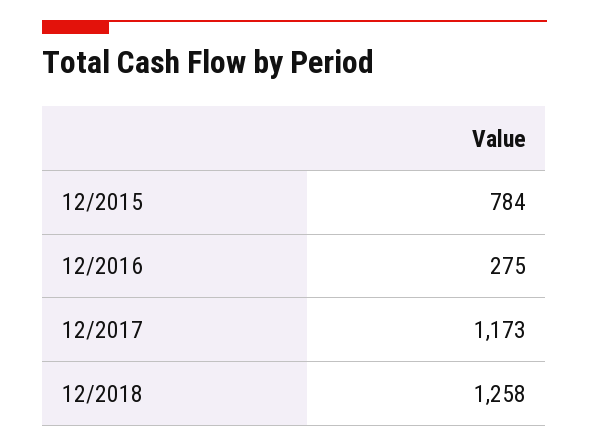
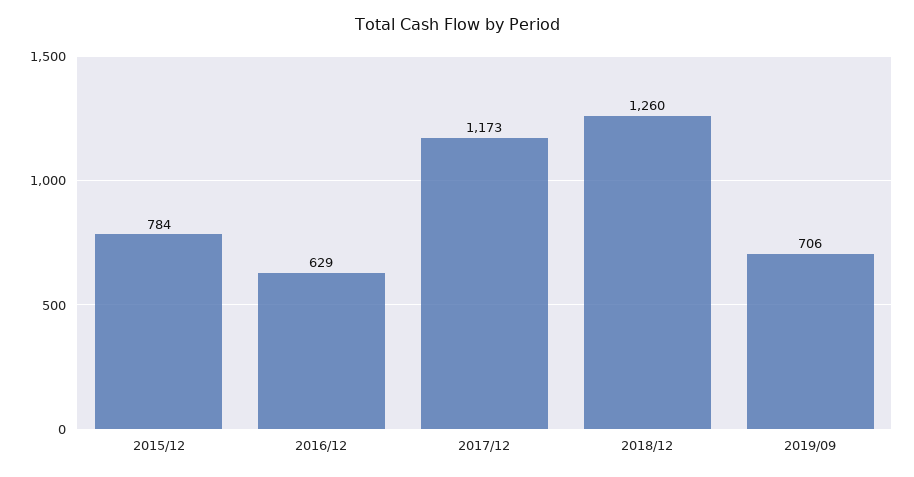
12/2016: 275 -> 629
12/2018: 1258 -> 1260
2019/09: none -> 706

